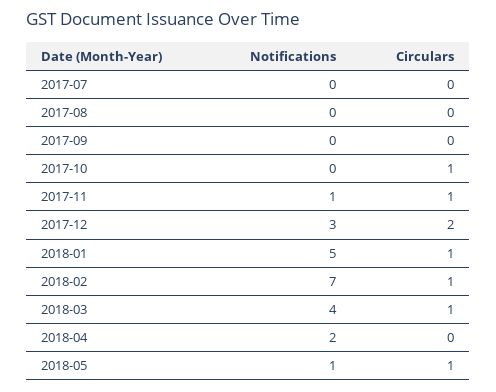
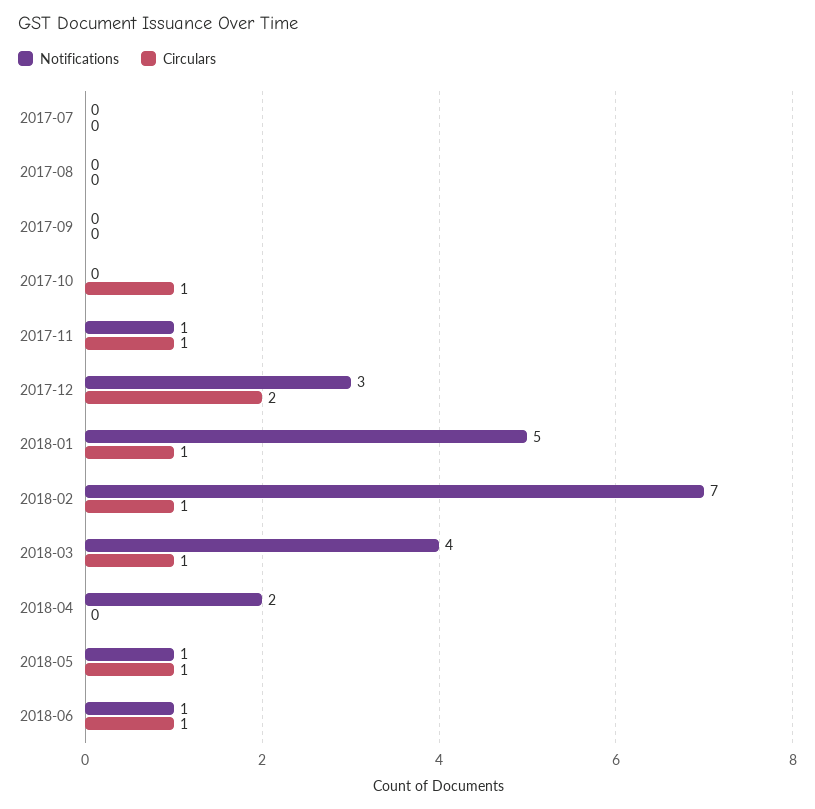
Notifications, 2018-06: none -> 1
Circulars, 2018-06: none -> 1

